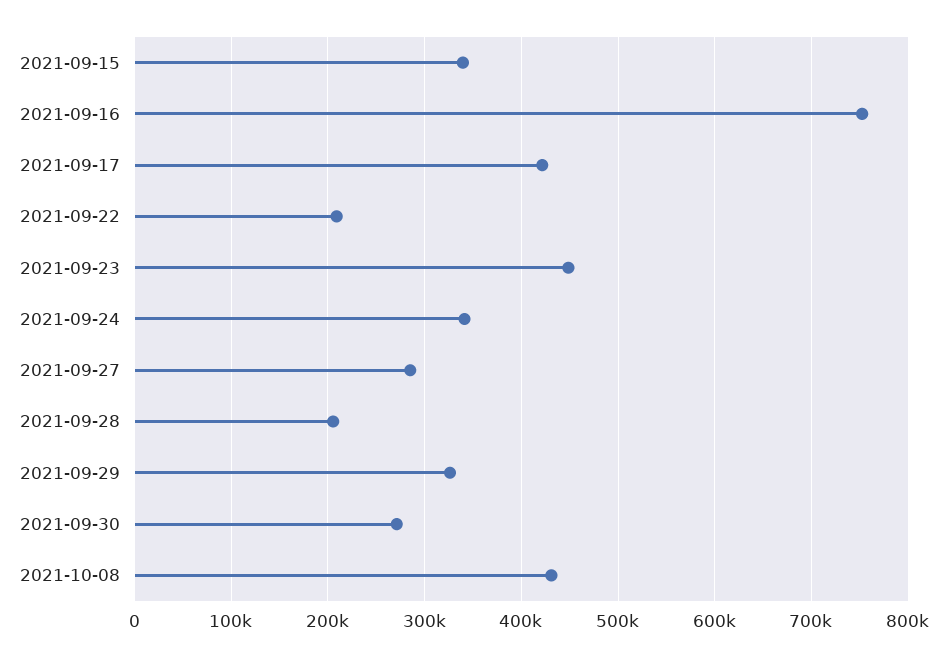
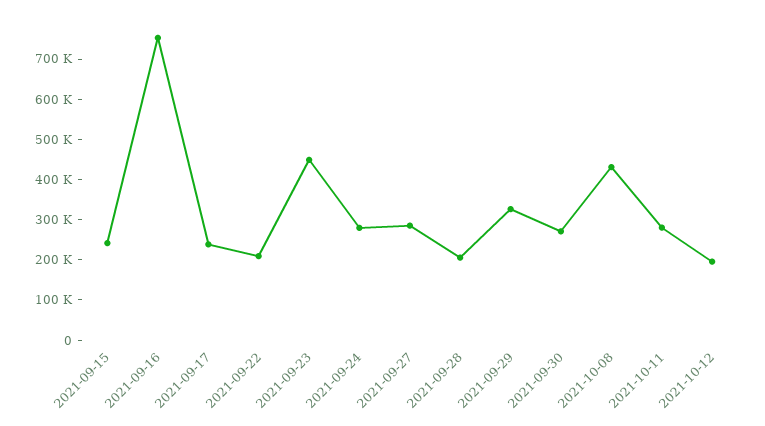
2021-09-15: 340000 -> 240000
2021-09-17: 420000 -> 240000
2021-09-24: 340000 -> 280000
2021-10-11: none -> 280000
2021-10-12: none -> 200000

